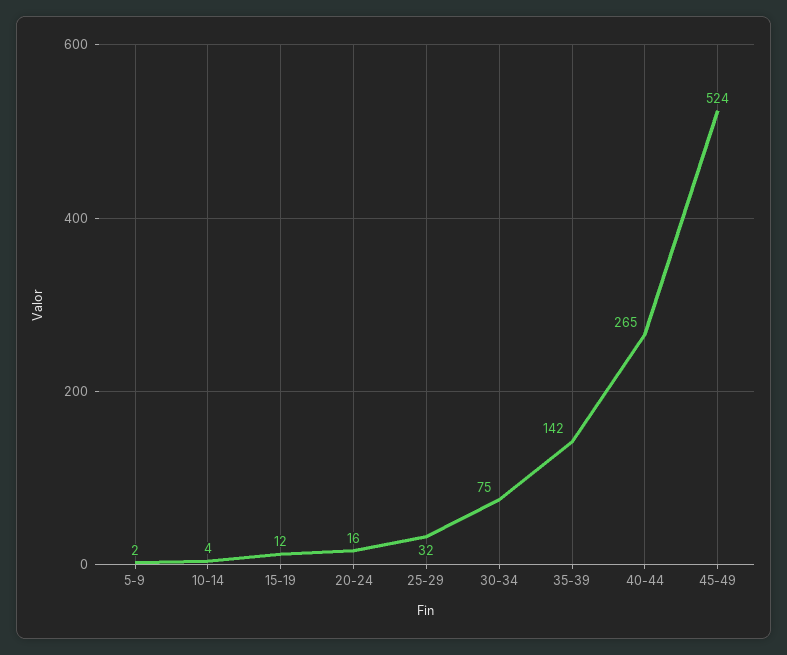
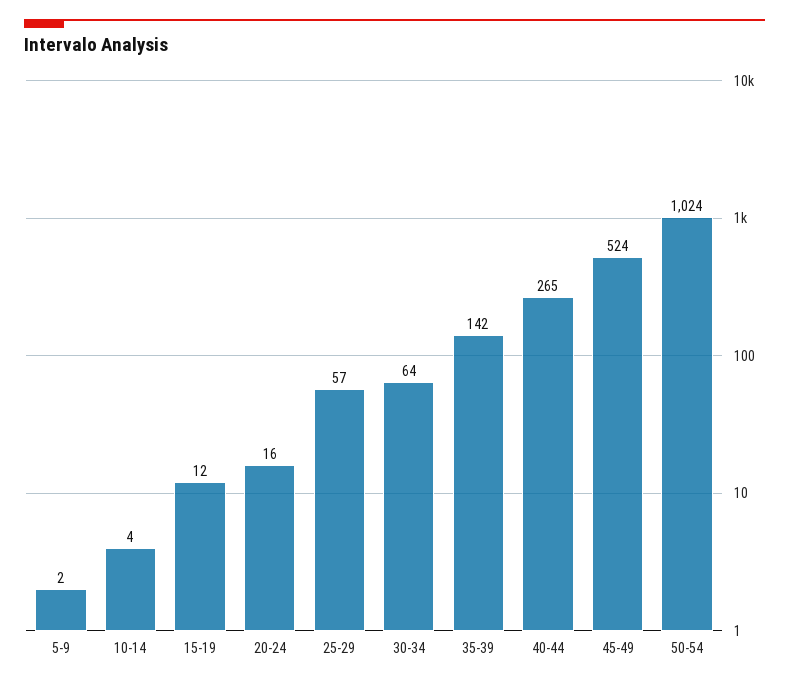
25-29: 32 -> 57
30-34: 75 -> 64
50-54: none -> 1024

